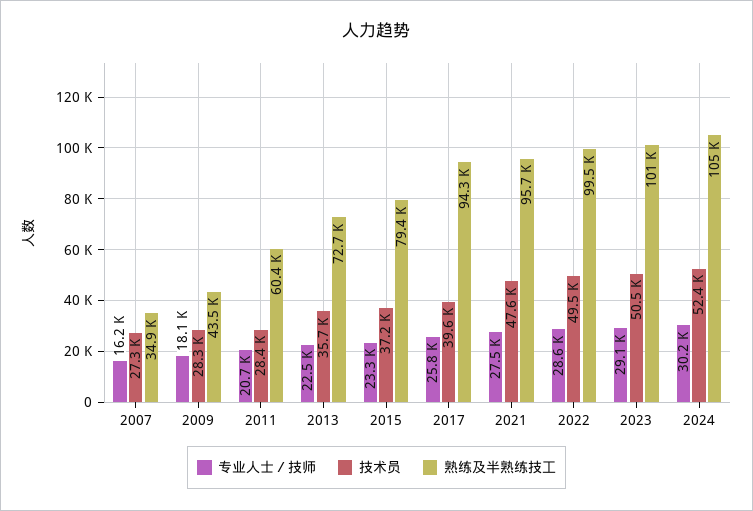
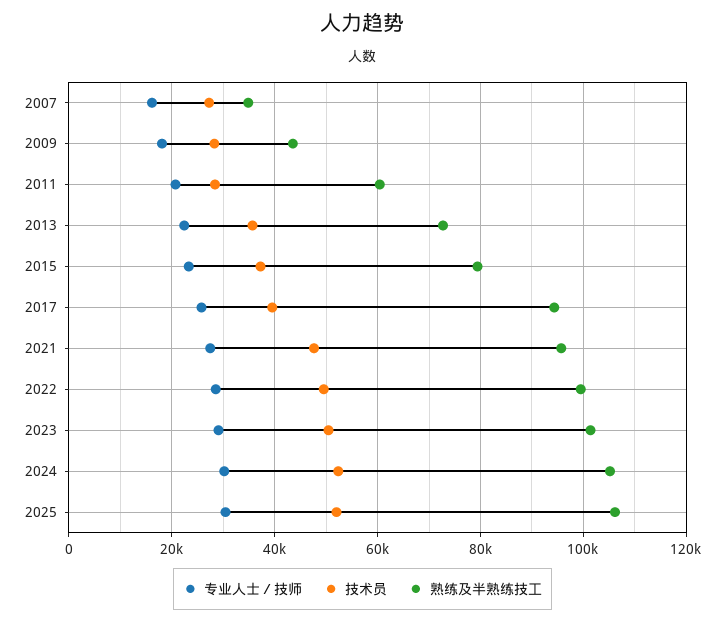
专业人士／技师, 2025: none -> 30000
技术员, 2025: none -> 52000
熟练及半熟练技工, 2025: none -> 106000

